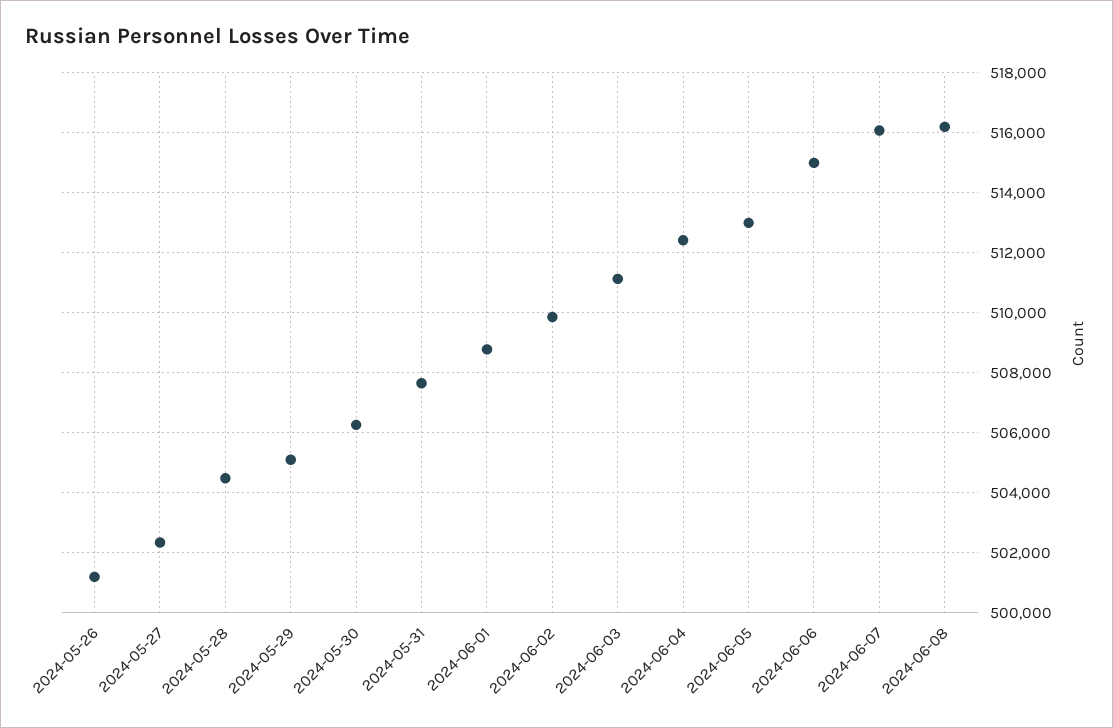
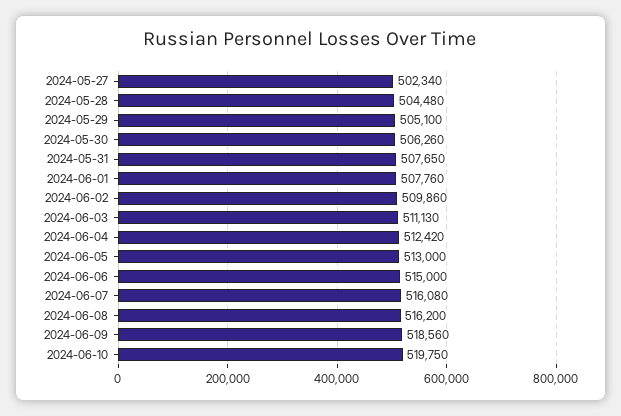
2024-05-26: 501250 -> none
2024-06-01: 508750 -> 507760
2024-06-09: none -> 518560
2024-06-10: none -> 519750

